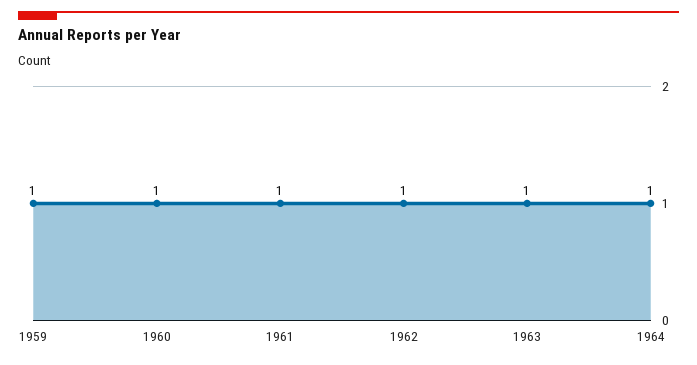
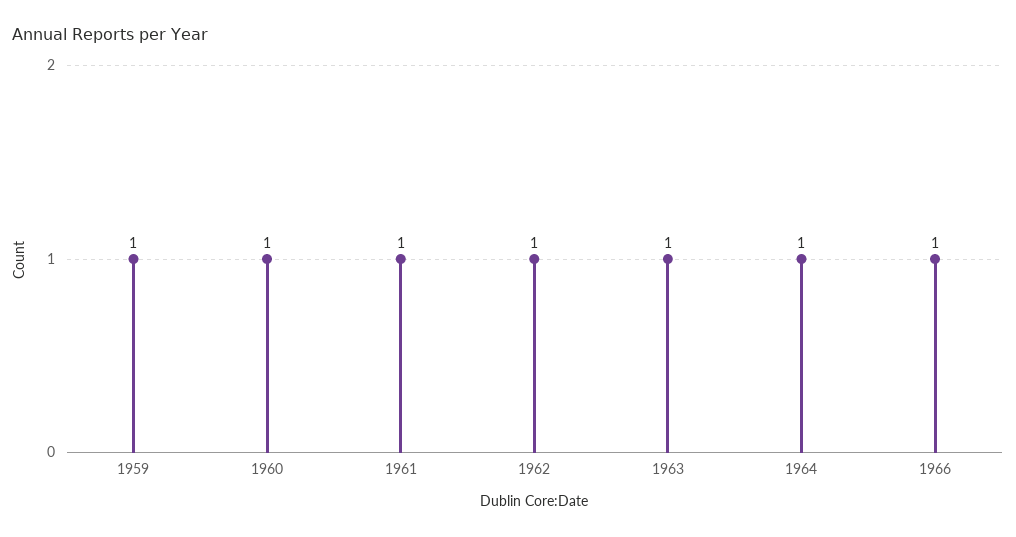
1966: none -> 1

